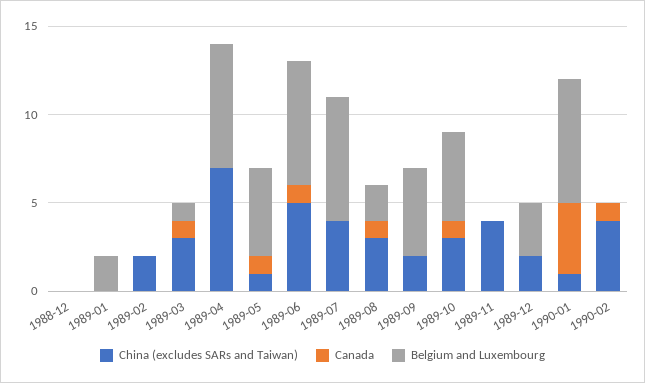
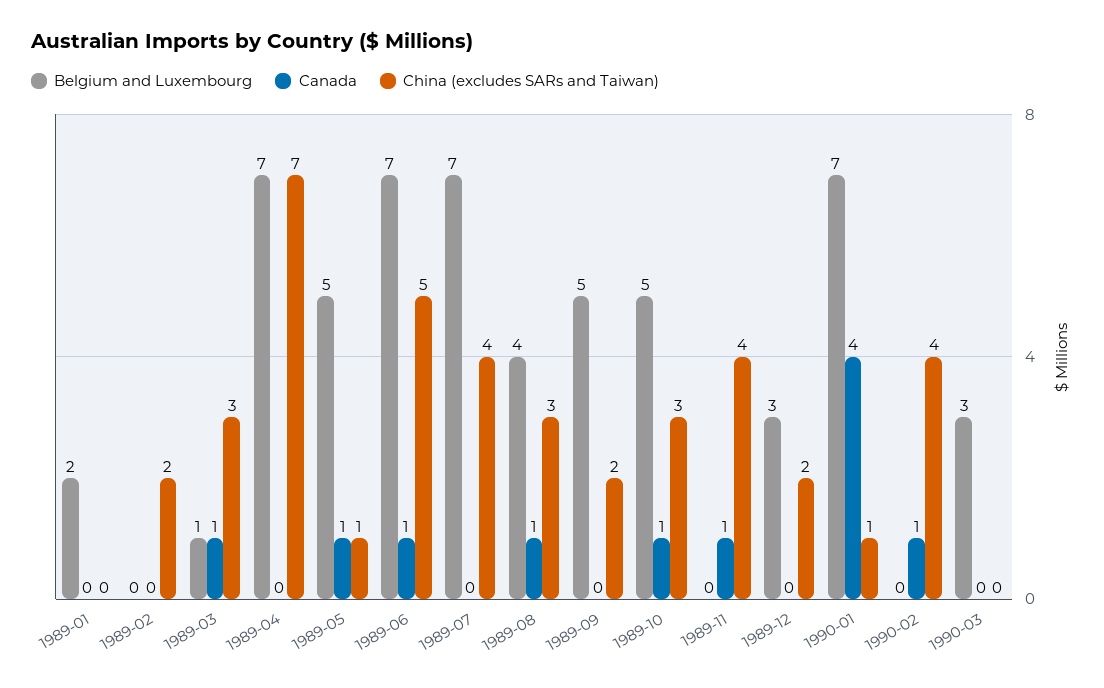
China (excludes SARs and Taiwan), 1988-12: 0 -> none
Canada, 1988-12: 0 -> none
Belgium and Luxembourg, 1988-12: 0 -> none
Belgium and Luxembourg, 1989-08: 2 -> 4
Canada, 1989-11: 0 -> 1
Belgium and Luxembourg, 1990-03: none -> 3
Canada, 1990-03: none -> 0
China (excludes SARs and Taiwan), 1990-03: none -> 0

